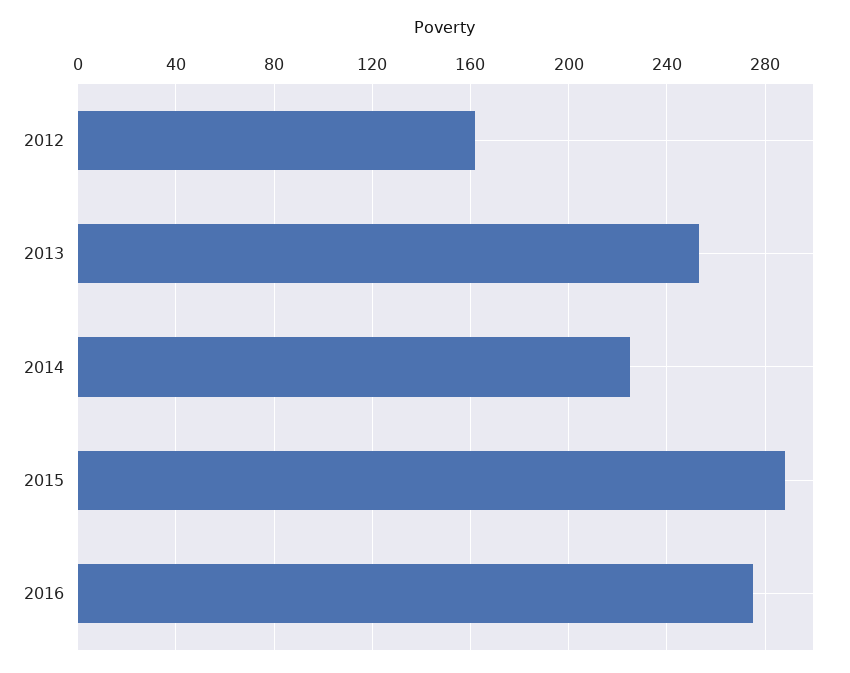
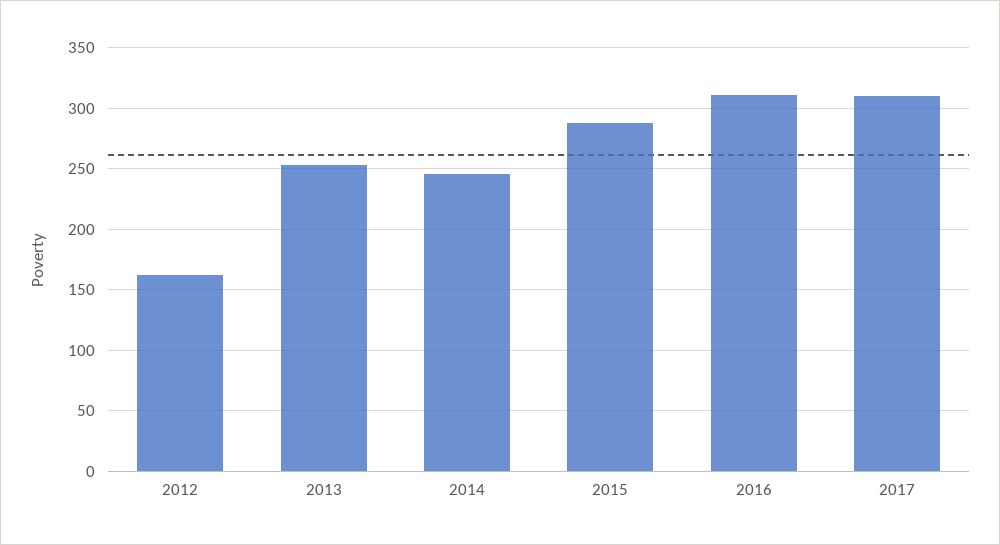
2014: 225 -> 245
2016: 275 -> 310
2017: none -> 310

